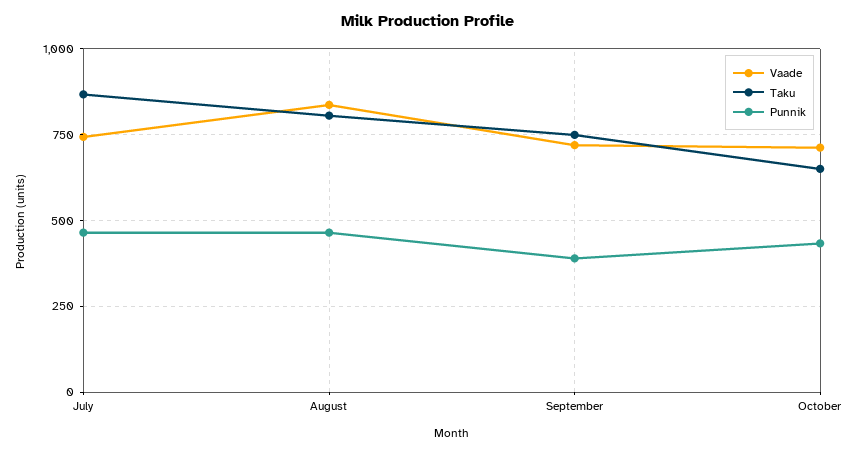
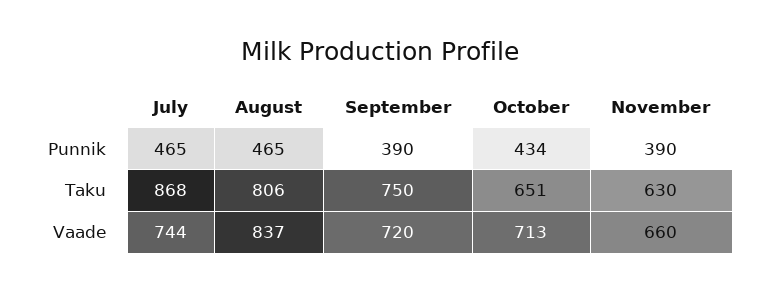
Punnik, November: none -> 390
Taku, November: none -> 630
Vaade, November: none -> 660

